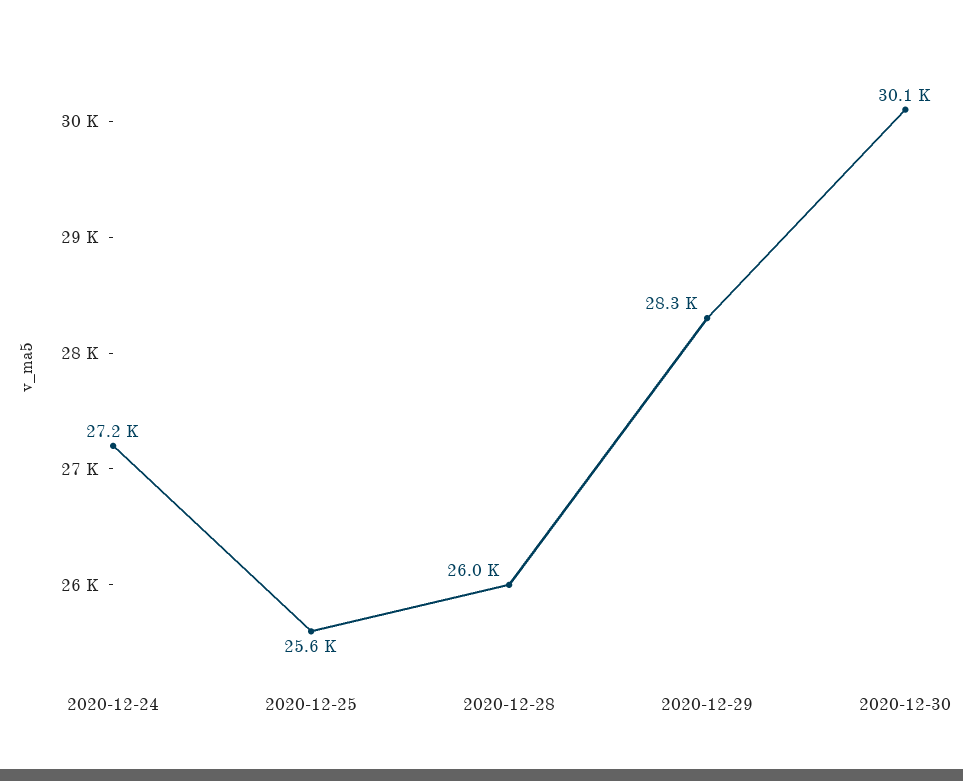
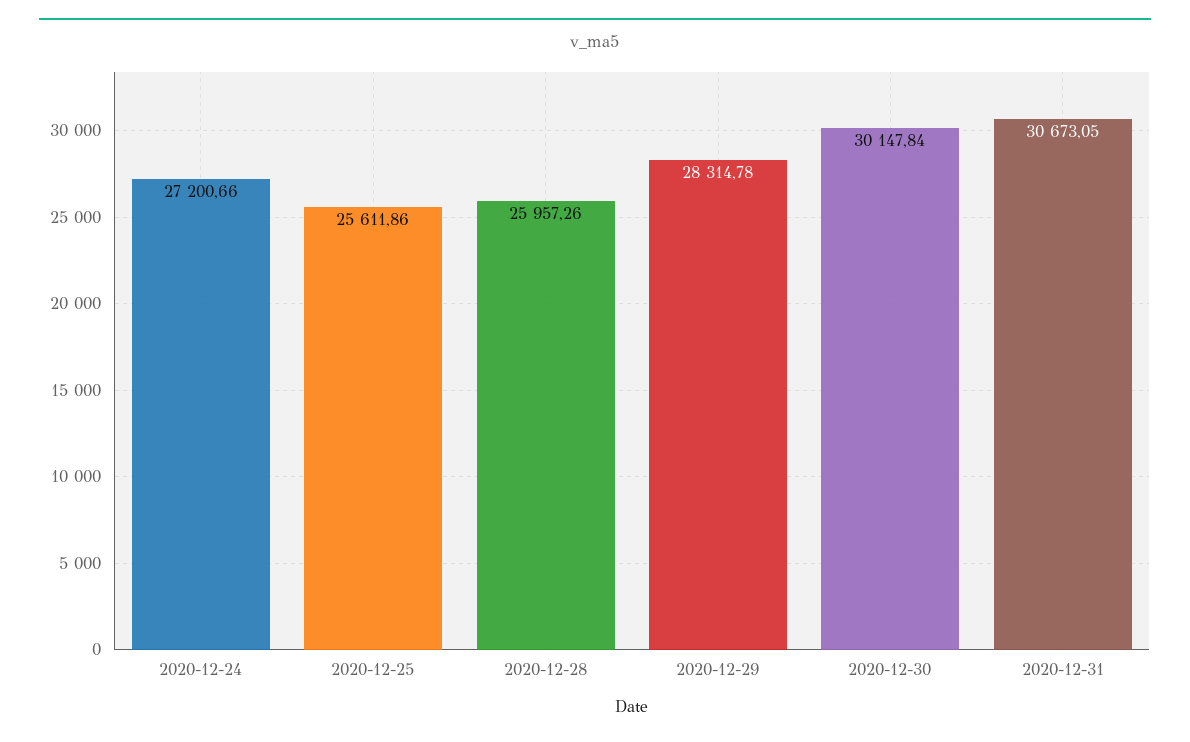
2020-12-31: none -> 30673.05

